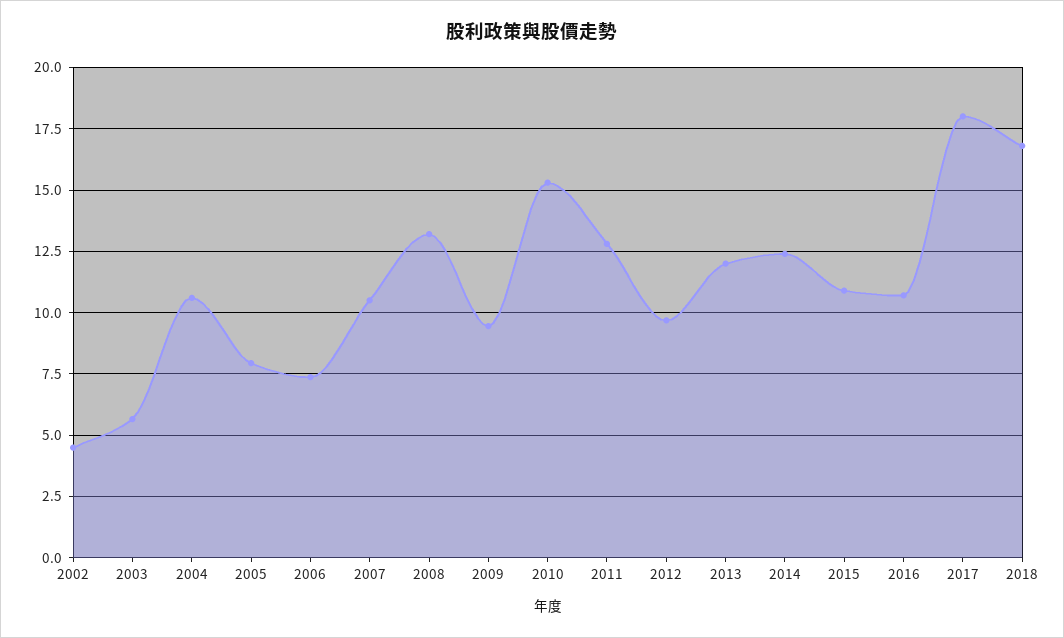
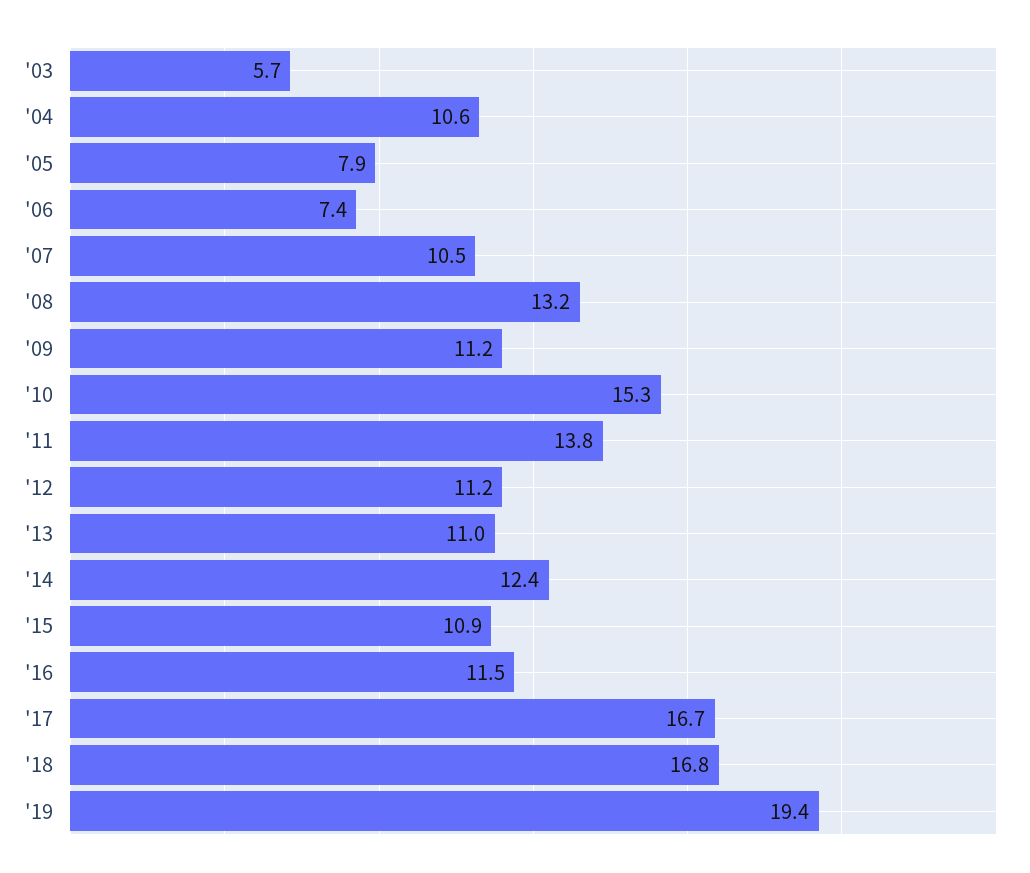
2002: 4.5 -> none
2009: 9.5 -> 11.2
2011: 12.75 -> 13.8
2012: 9.75 -> 11.2
2013: 12 -> 11
2016: 10.75 -> 11.5
2017: 18 -> 16.7
'19: none -> 19.4

